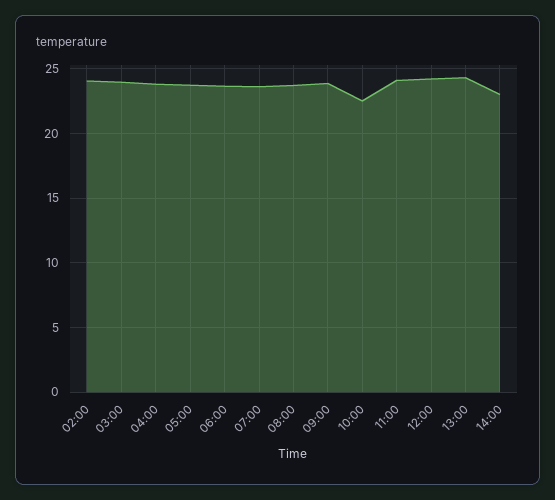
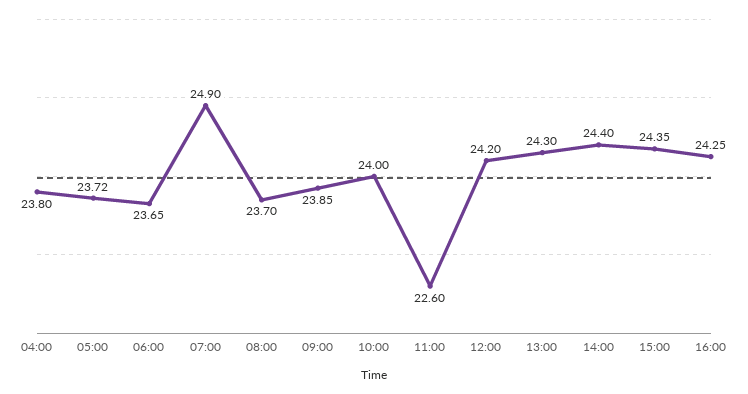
02:00: 24 -> none
03:00: 24 -> none
07:00: 23.5 -> 24.9
10:00: 22.5 -> 24
11:00: 24 -> 22.6
14:00: 23 -> 24.4
15:00: none -> 24.35
16:00: none -> 24.25

